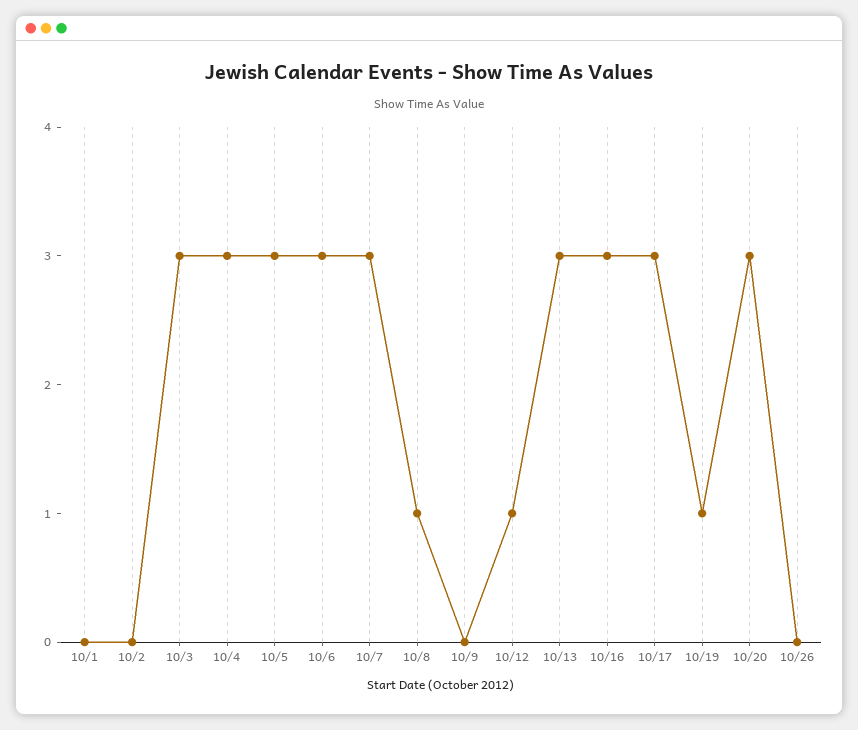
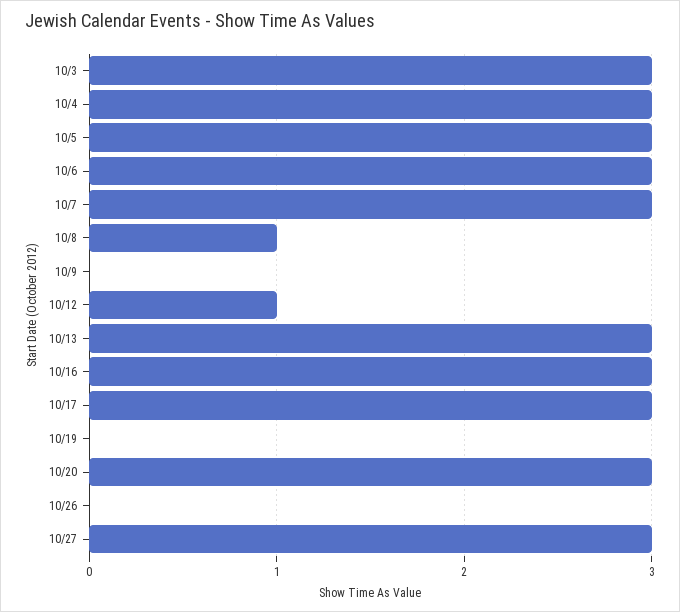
10/1: 0 -> none
10/2: 0 -> none
10/19: 1 -> 0
10/27: none -> 3

